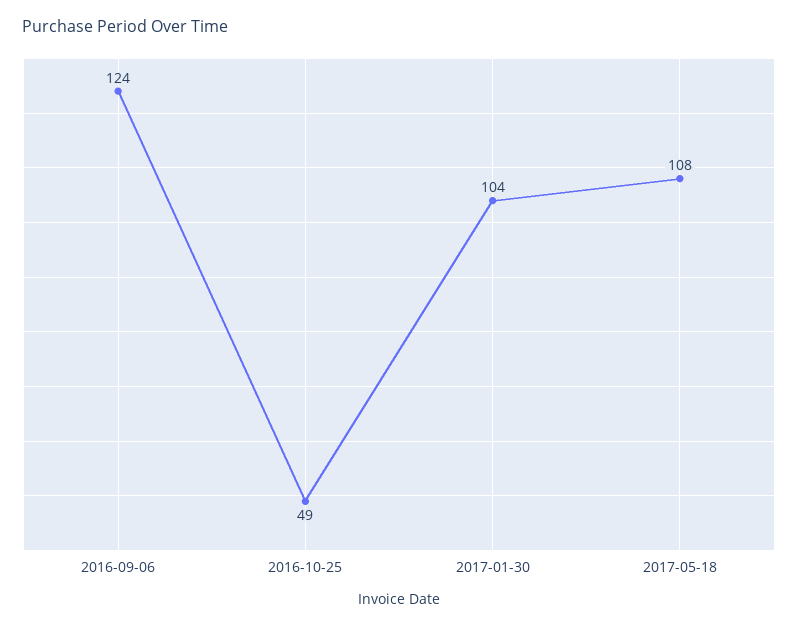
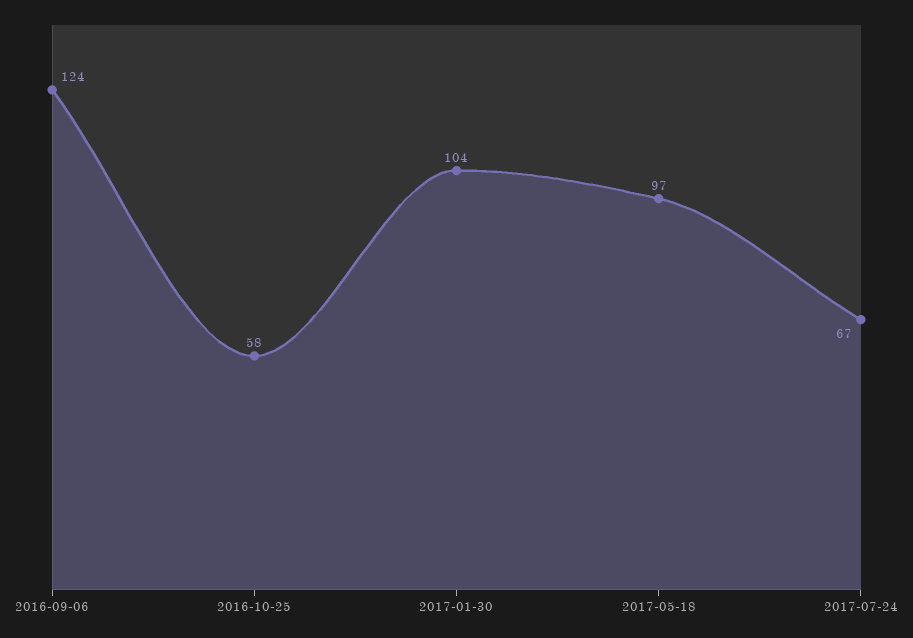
2016-10-25: 49 -> 58
2017-05-18: 108 -> 97
2017-07-24: none -> 67

